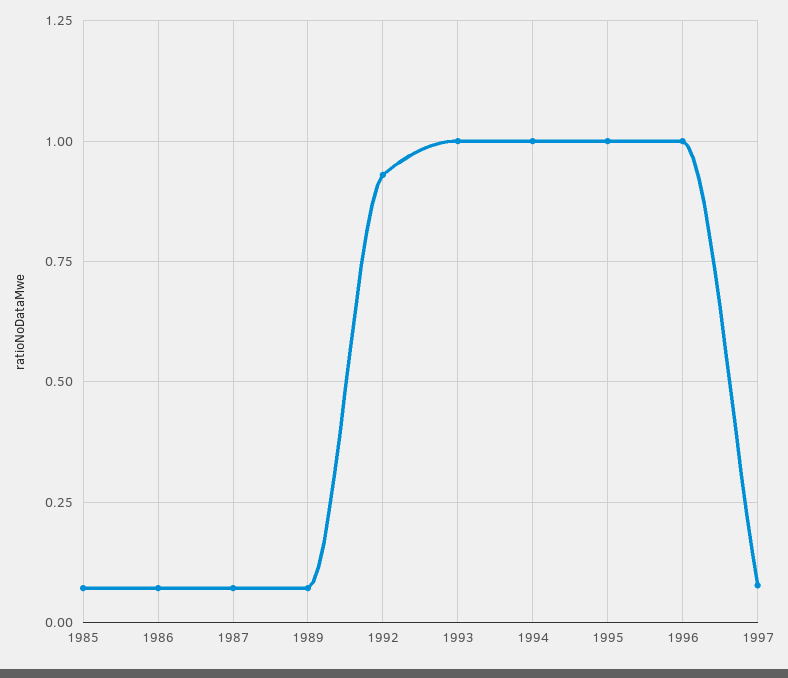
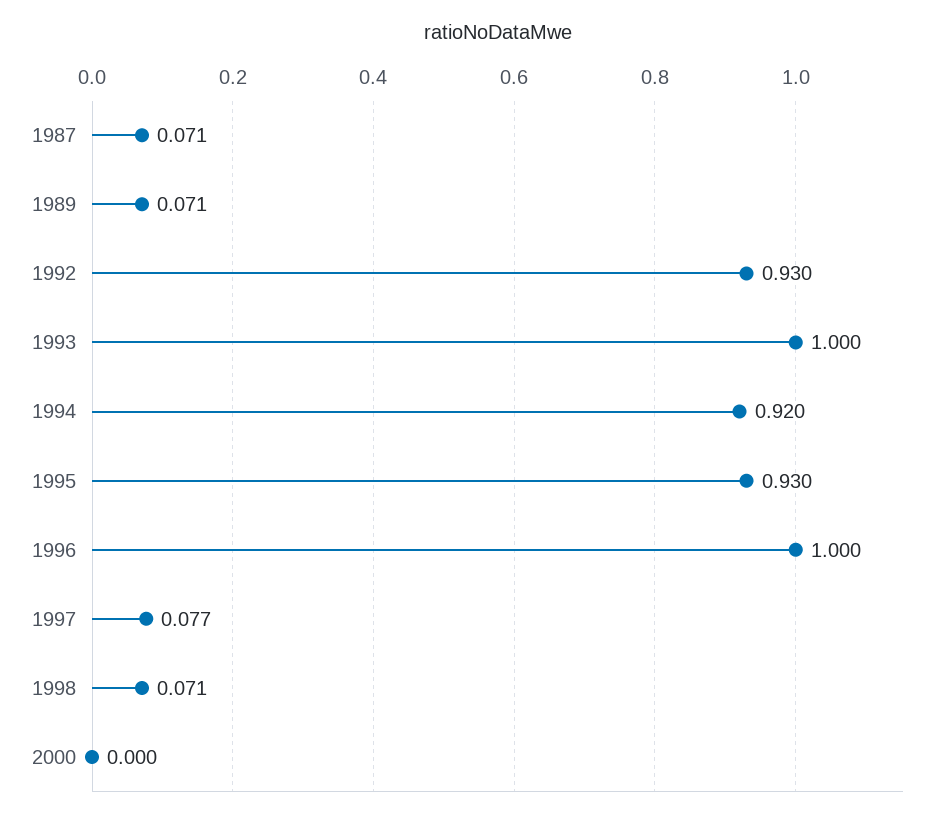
1985: 0.075 -> none
1986: 0.075 -> none
1994: 1 -> 0.92
1995: 1 -> 0.93
1998: none -> 0.071
2000: none -> 0

